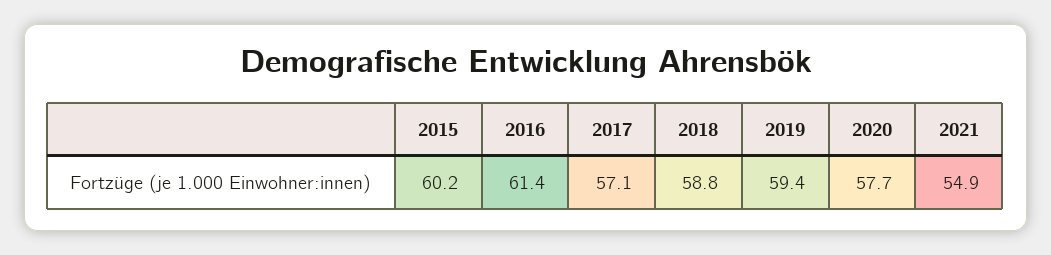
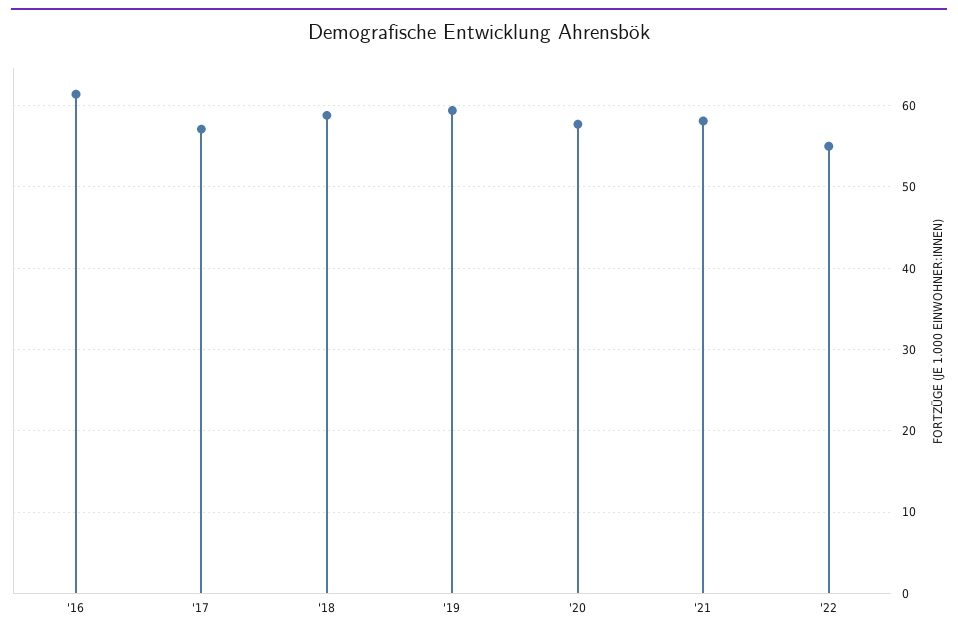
2015: 60.2 -> none
2021: 54.9 -> 58
'22: none -> 55

